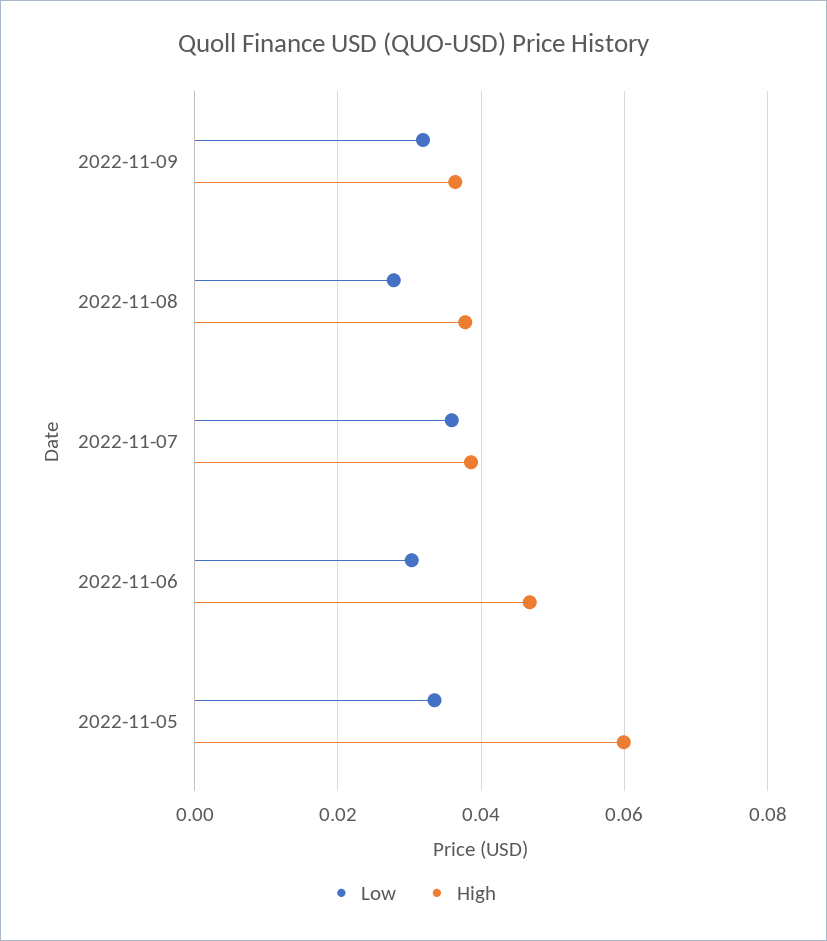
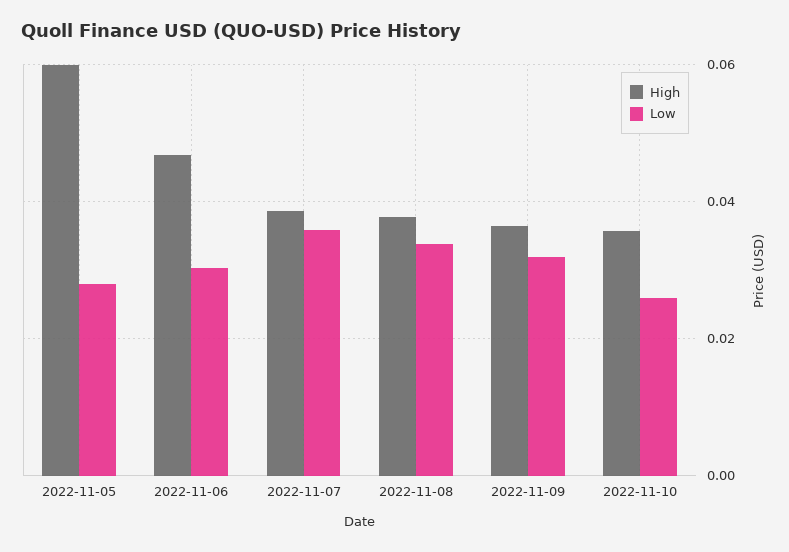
Low, 2022-11-08: 0.028 -> 0.034
Low, 2022-11-05: 0.034 -> 0.028
High, 2022-11-10: none -> 0.036
Low, 2022-11-10: none -> 0.026

